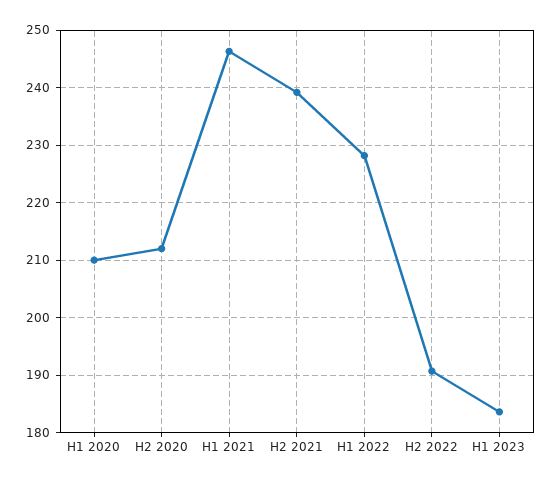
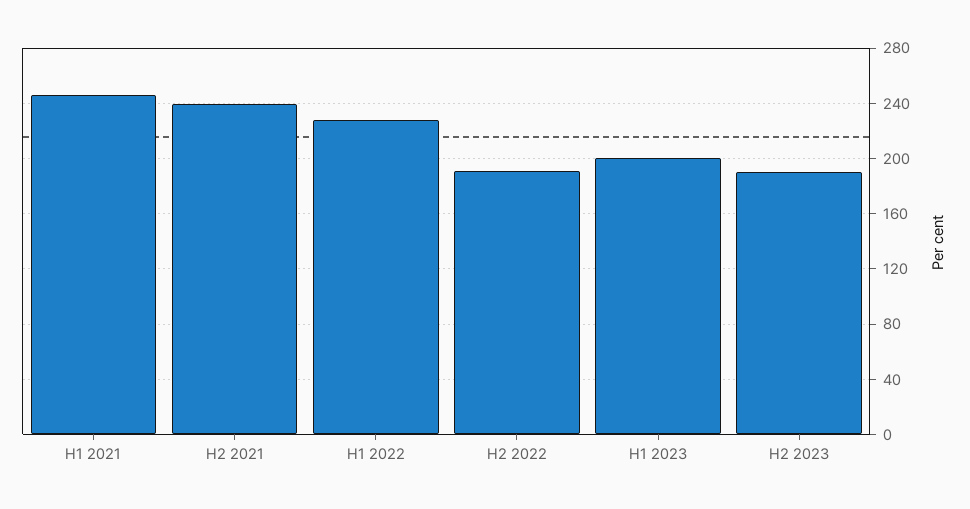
H1 2020: 210 -> none
H2 2020: 212 -> none
H1 2023: 184 -> 200
H2 2023: none -> 190

